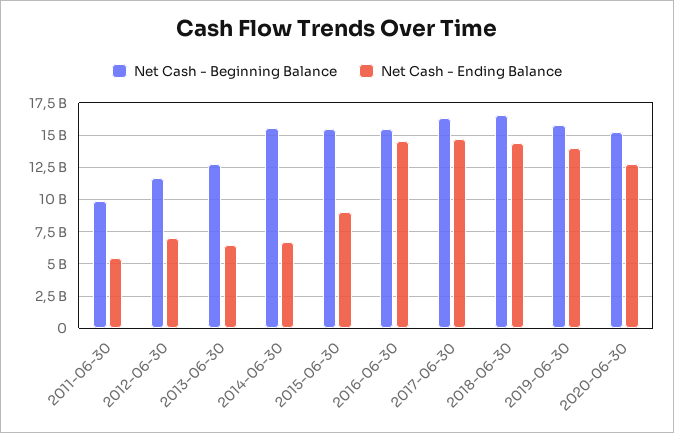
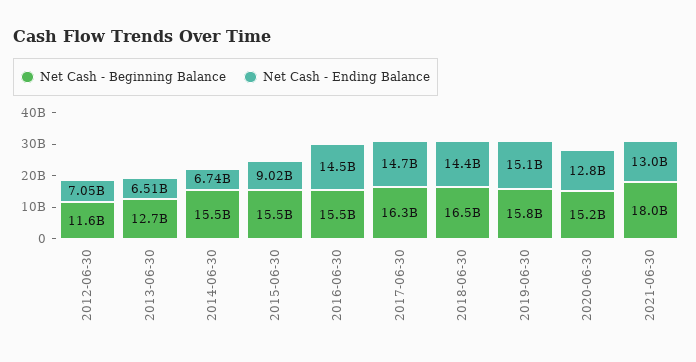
Net Cash - Beginning Balance, 2011-06-30: 10000000000 -> none
Net Cash - Ending Balance, 2011-06-30: 5500000000 -> none
Net Cash - Ending Balance, 2019-06-30: 14000000000 -> 15100000000
Net Cash - Beginning Balance, 2021-06-30: none -> 18000000000
Net Cash - Ending Balance, 2021-06-30: none -> 13000000000

